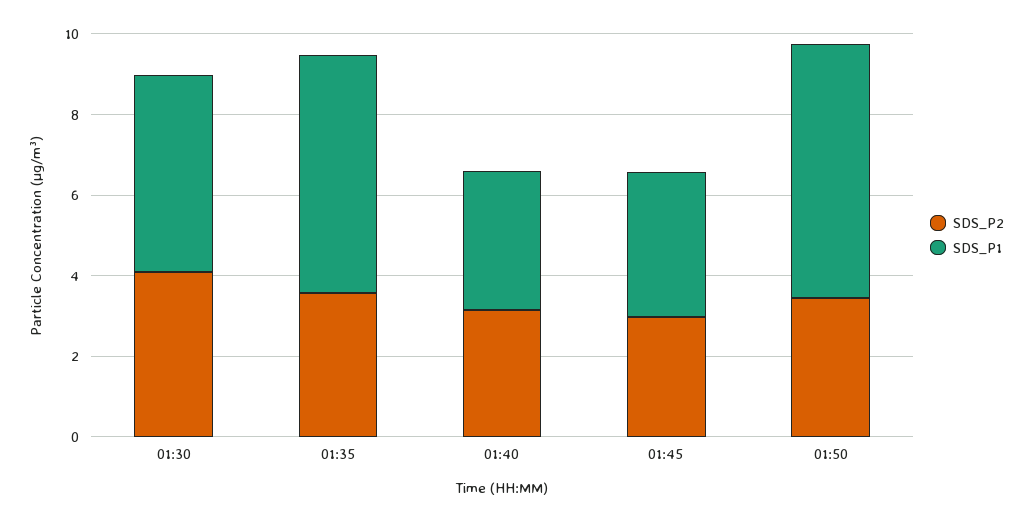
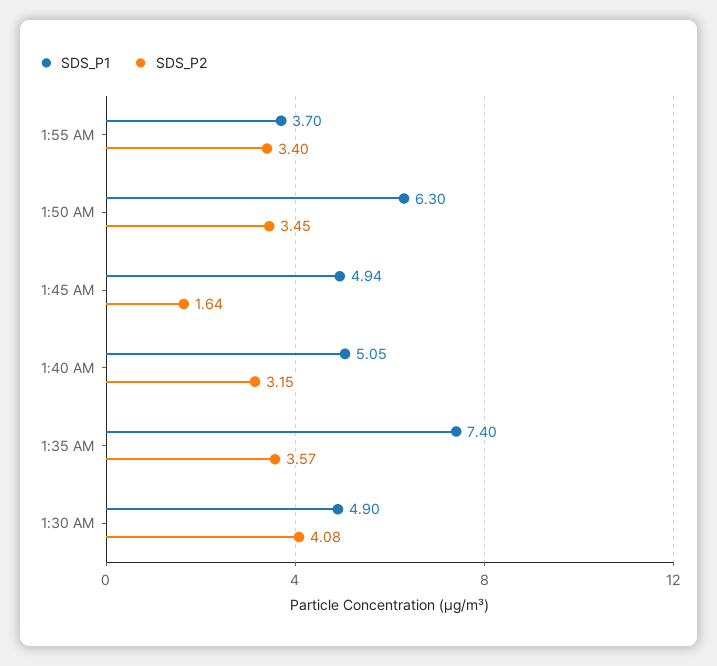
SDS_P1, 01:35: 6 -> 7.4
SDS_P1, 01:40: 3.5 -> 5.05
SDS_P2, 01:45: 3 -> 1.64
SDS_P1, 01:45: 3.5 -> 4.94
SDS_P1, 1:55 AM: none -> 3.7
SDS_P2, 1:55 AM: none -> 3.4

